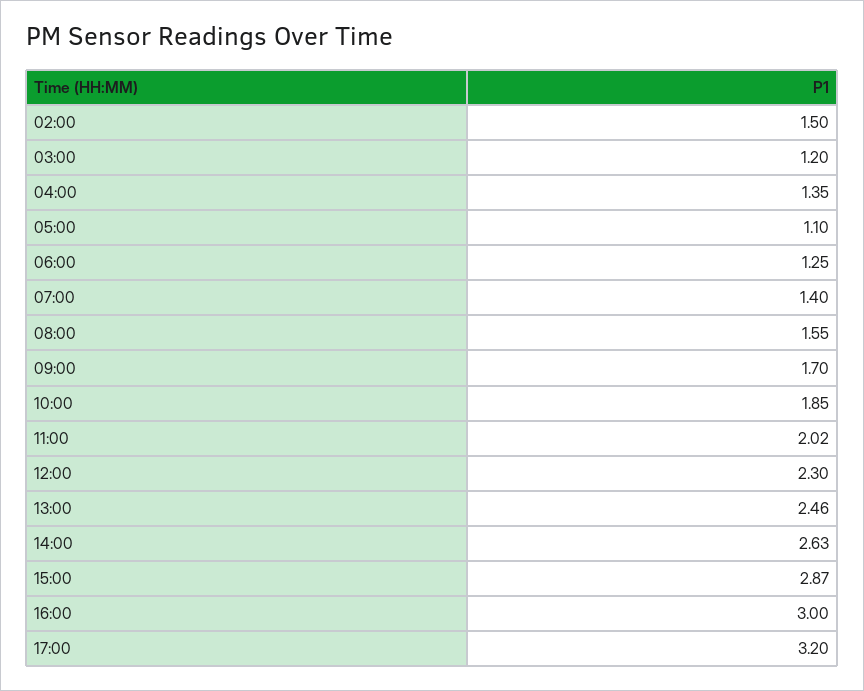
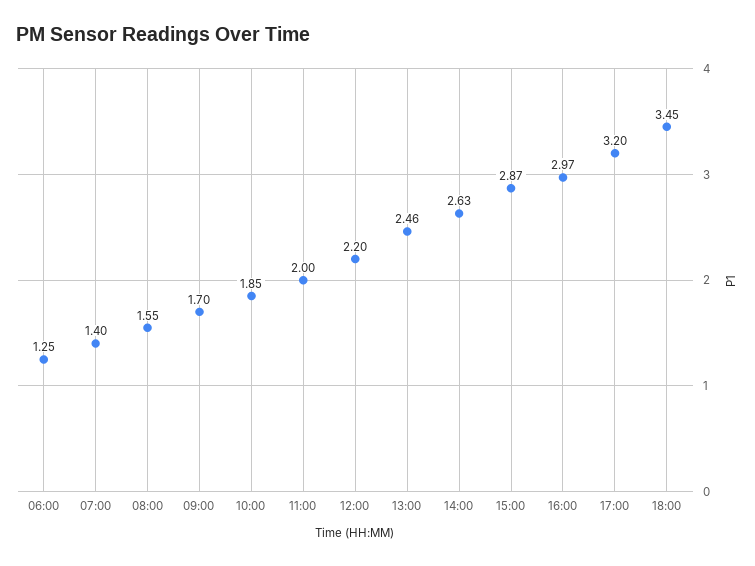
02:00: 1.5 -> none
03:00: 1.2 -> none
04:00: 1.35 -> none
05:00: 1.1 -> none
11:00: 2.02 -> 2
12:00: 2.3 -> 2.2
16:00: 3 -> 2.97
18:00: none -> 3.45

